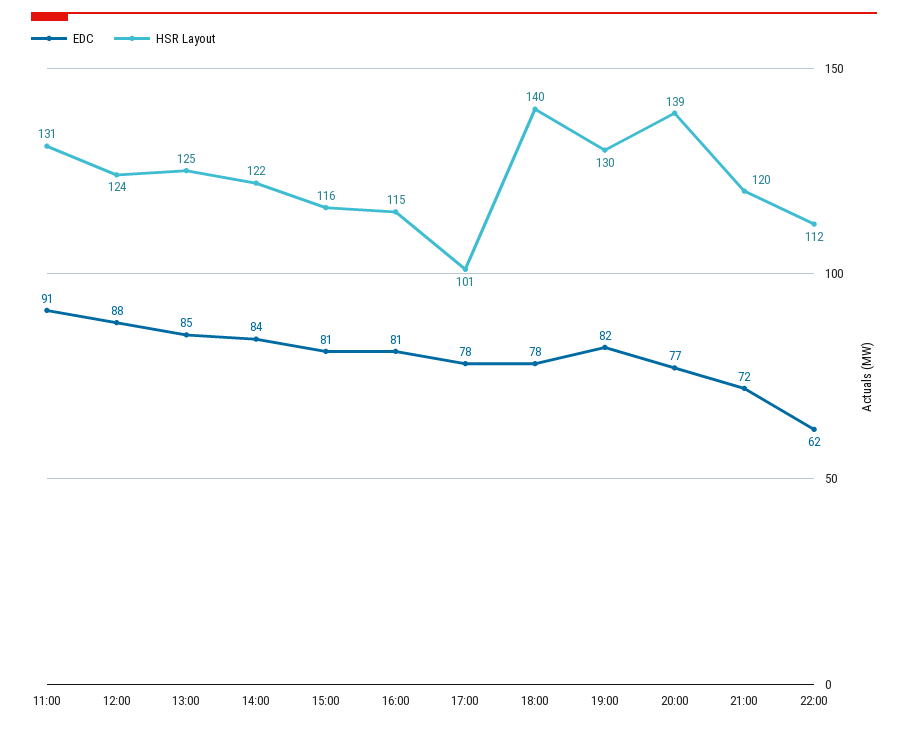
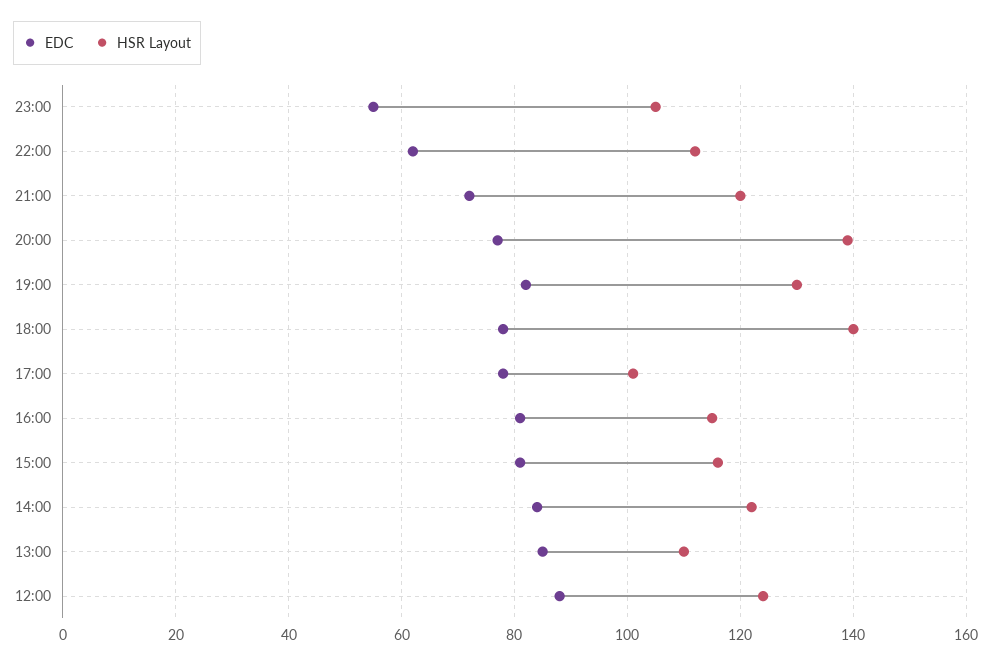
EDC, 11:00: 91 -> none
HSR Layout, 11:00: 131 -> none
HSR Layout, 13:00: 125 -> 110
EDC, 23:00: none -> 55
HSR Layout, 23:00: none -> 105

